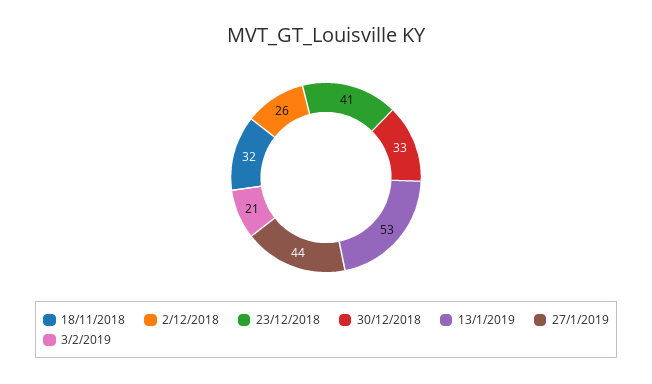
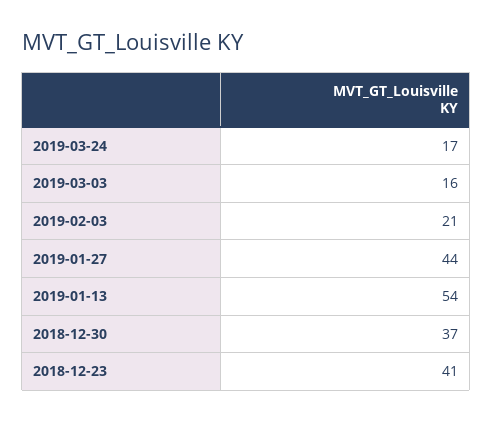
18/11/2018: 32 -> none
2/12/2018: 26 -> none
30/12/2018: 33 -> 37
13/1/2019: 53 -> 54
2019-03-24: none -> 17
2019-03-03: none -> 16

